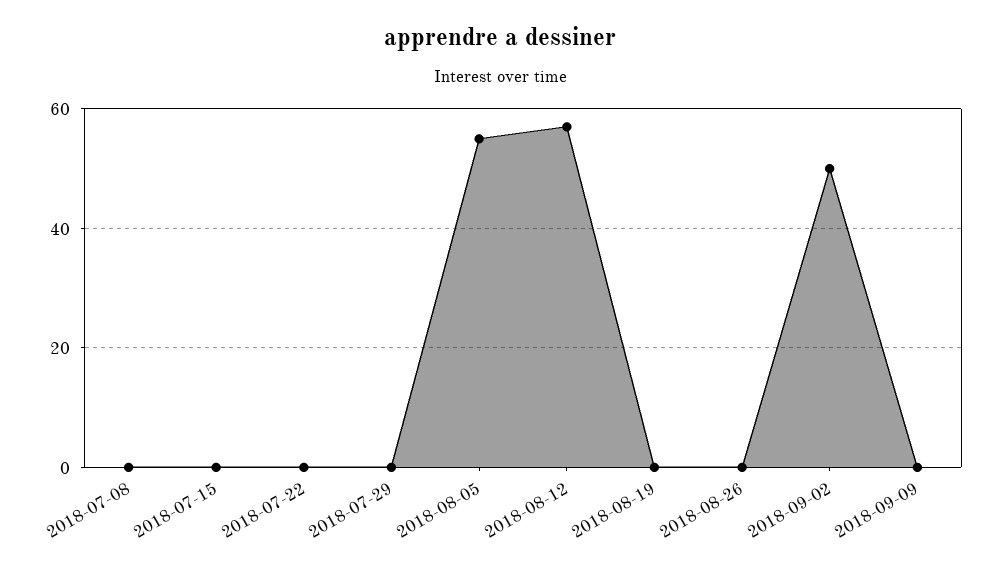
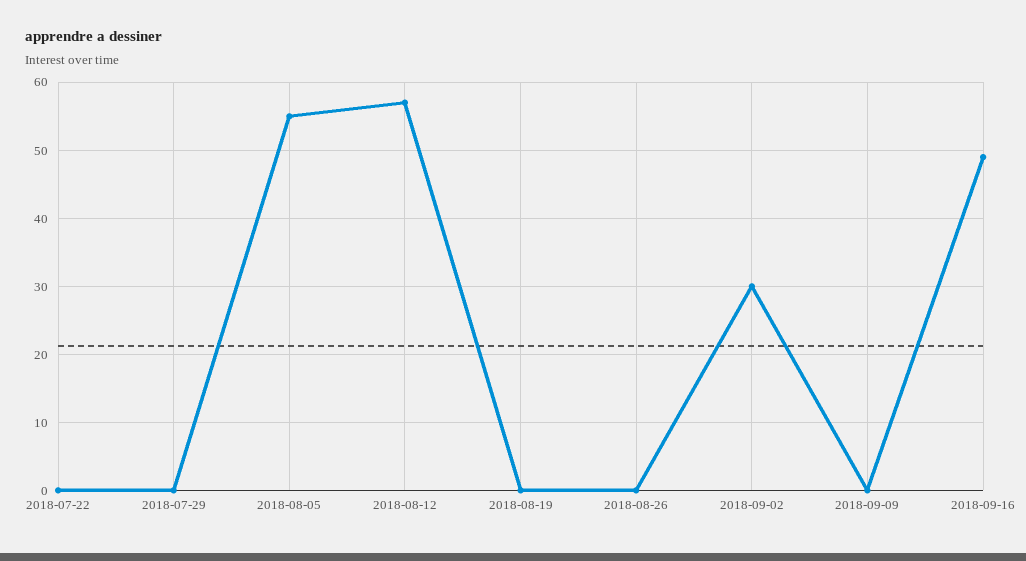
2018-07-08: 0 -> none
2018-07-15: 0 -> none
2018-09-02: 50 -> 30
2018-09-16: none -> 49

